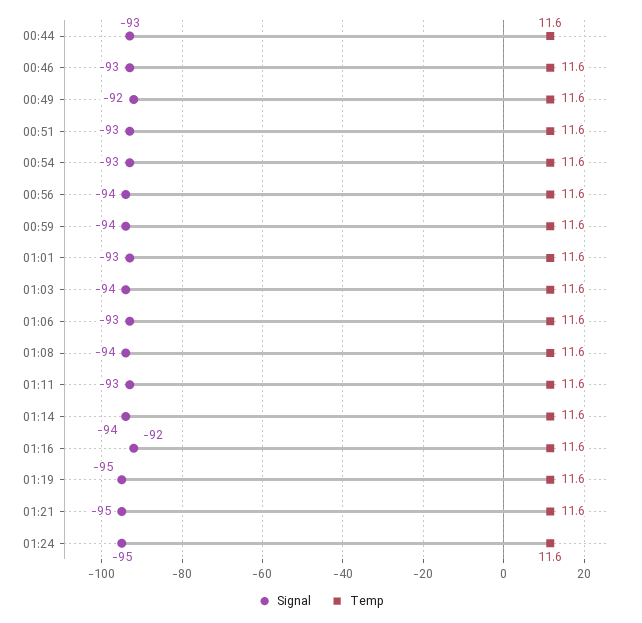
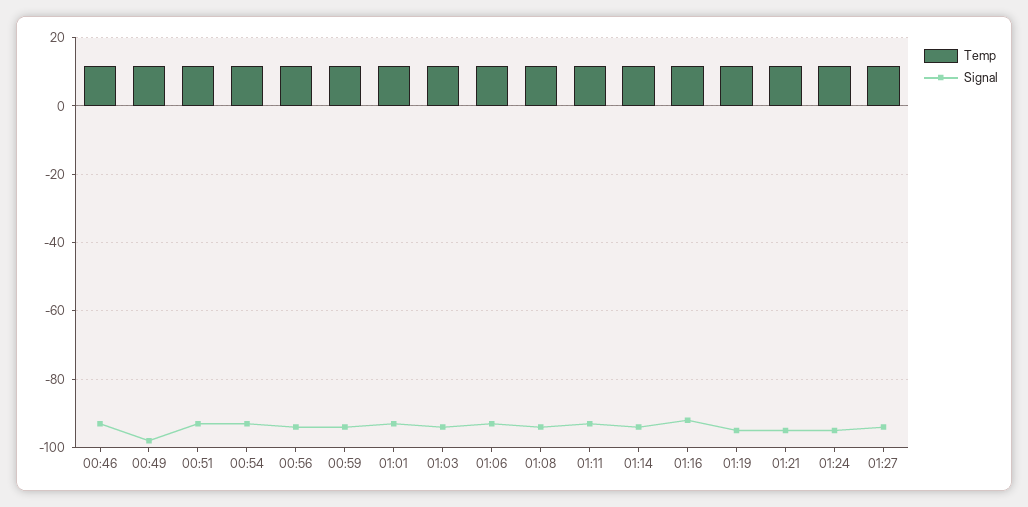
Signal, 00:44: -93 -> none
Temp, 00:44: 11.6 -> none
Signal, 00:49: -92 -> -98
Temp, 01:27: none -> 12
Signal, 01:27: none -> -94

